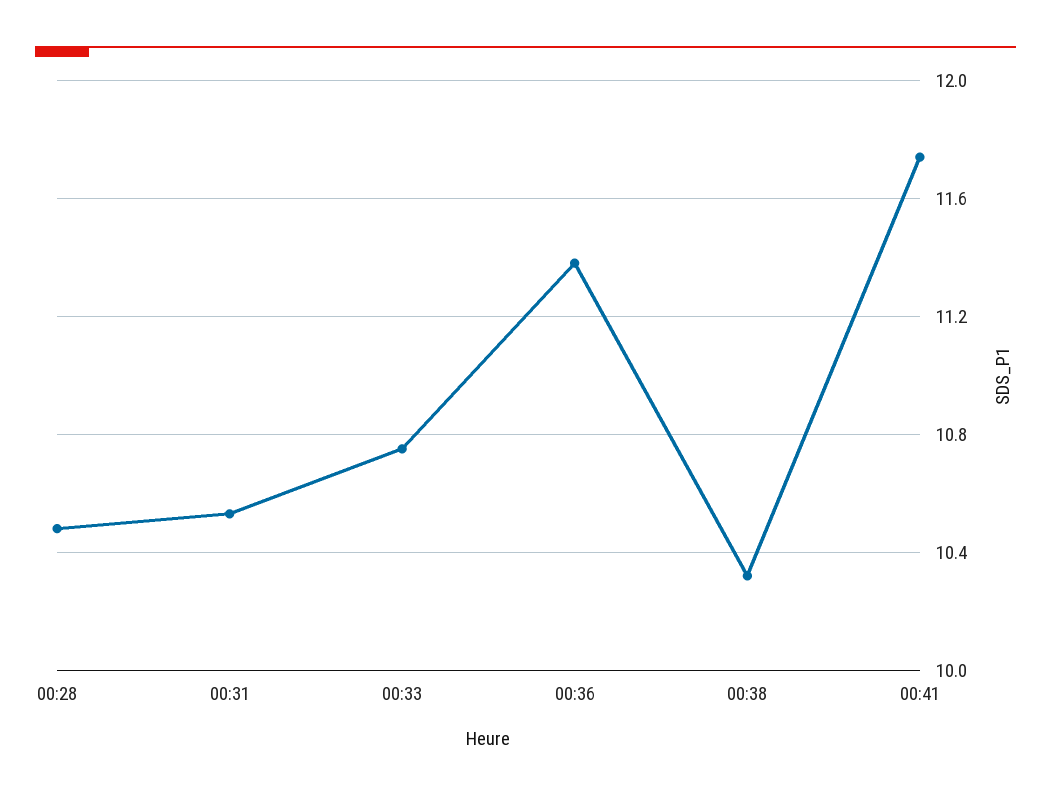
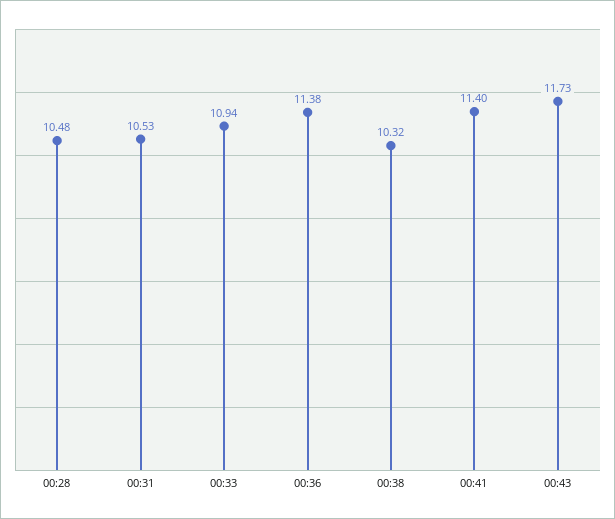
00:33: 10.75 -> 10.94
00:41: 11.75 -> 11.4
00:43: none -> 11.73

